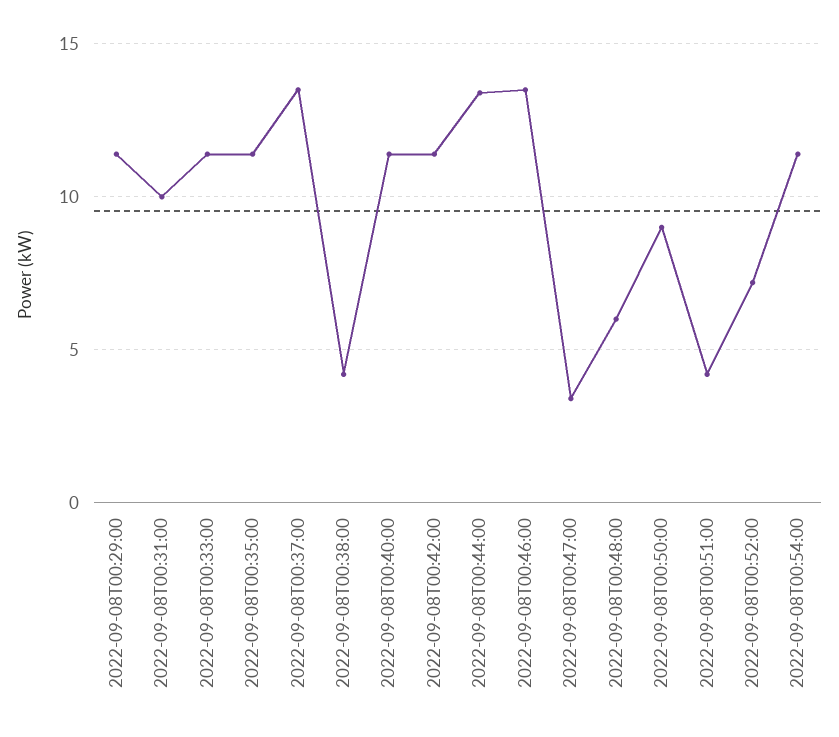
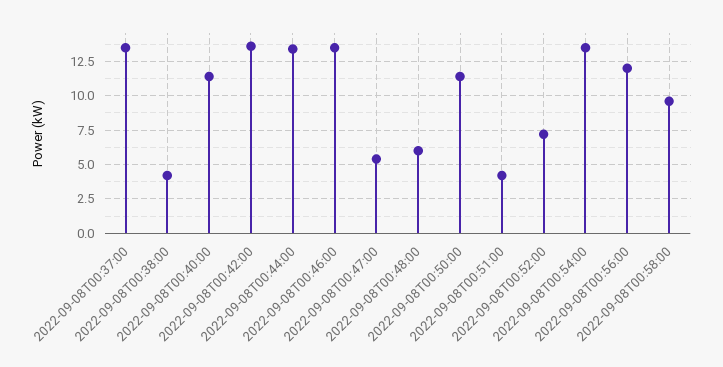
2022-09-08T00:29:00: 11.5 -> none
2022-09-08T00:31:00: 10 -> none
2022-09-08T00:33:00: 11.5 -> none
2022-09-08T00:35:00: 11.5 -> none
2022-09-08T00:42:00: 11.5 -> 13.5
2022-09-08T00:47:00: 3.5 -> 5.5
2022-09-08T00:50:00: 9 -> 11.5
2022-09-08T00:54:00: 11.5 -> 13.5
2022-09-08T00:56:00: none -> 12
2022-09-08T00:58:00: none -> 9.5

